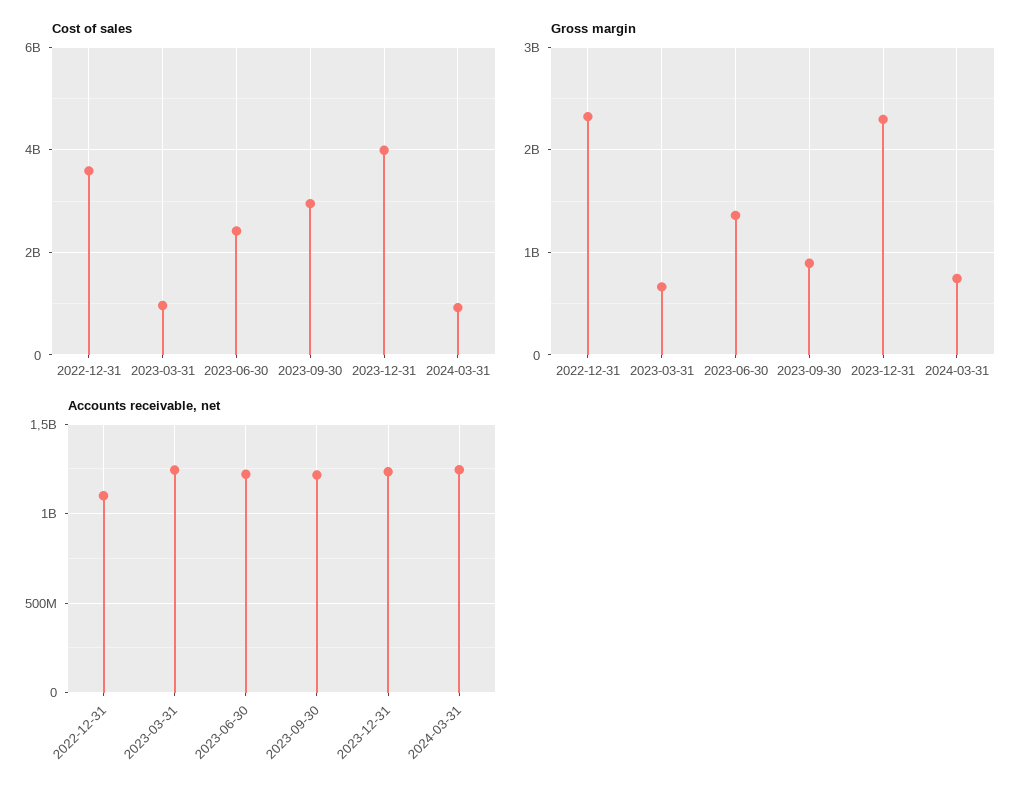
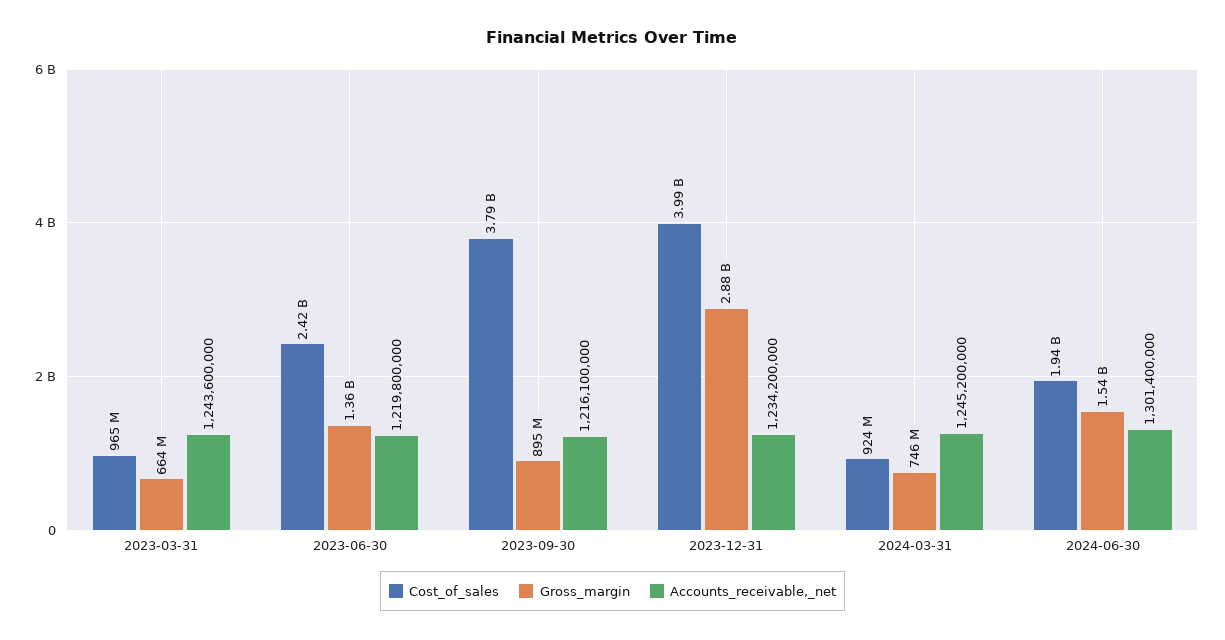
Cost of sales, 2022-12-31: 3600000000 -> none
Cost of sales, 2023-09-30: 3000000000 -> 3790000000
Gross margin, 2022-12-31: 2300000000 -> none
Gross margin, 2023-12-31: 2300000000 -> 2880000000
Accounts receivable, net, 2022-12-31: 1100000000 -> none
Cost of sales, 2024-06-30: none -> 1940000000
Gross margin, 2024-06-30: none -> 1540000000
Accounts receivable, net, 2024-06-30: none -> 1301400000

